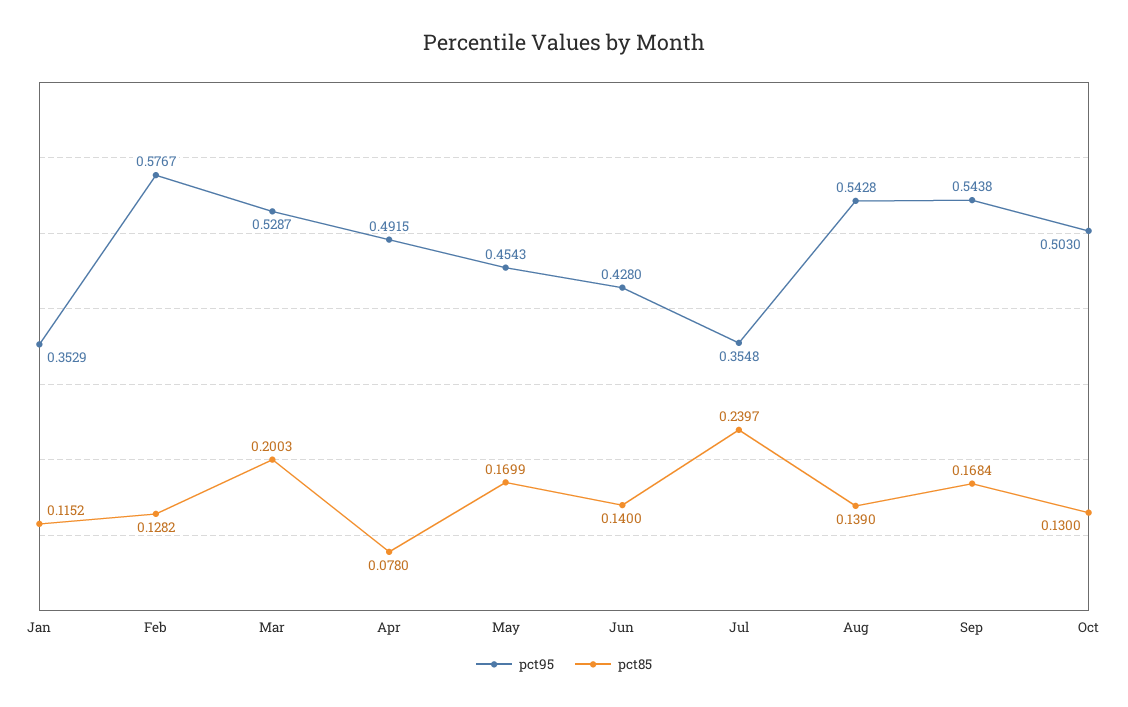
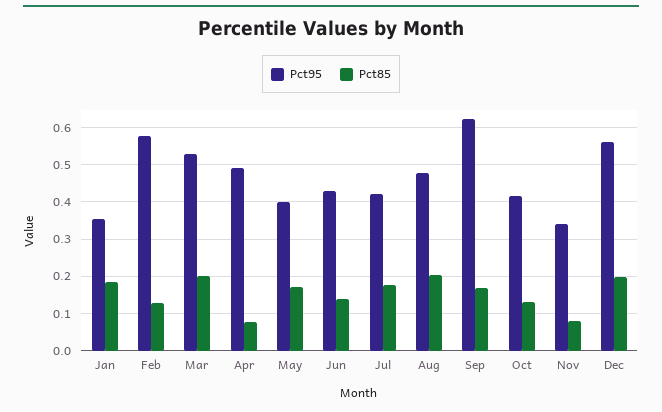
pct85, Jan: 0.1152 -> 0.18
pct95, May: 0.4543 -> 0.4
pct95, Jul: 0.3548 -> 0.42
pct85, Jul: 0.2397 -> 0.18
pct95, Aug: 0.5428 -> 0.48
pct85, Aug: 0.139 -> 0.2
pct95, Sep: 0.5438 -> 0.62
pct95, Oct: 0.503 -> 0.42
pct95, Nov: none -> 0.34
pct85, Nov: none -> 0.08
pct95, Dec: none -> 0.56
pct85, Dec: none -> 0.2

